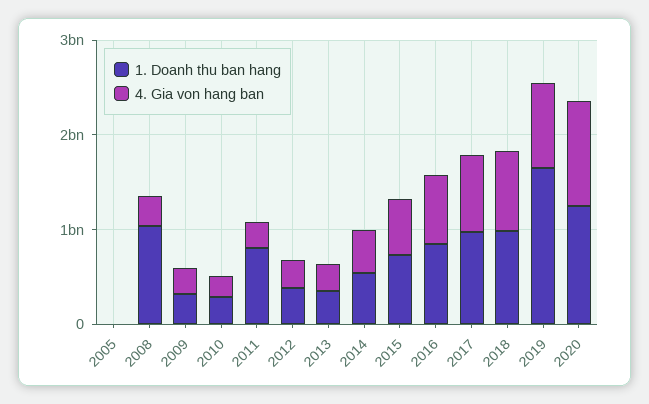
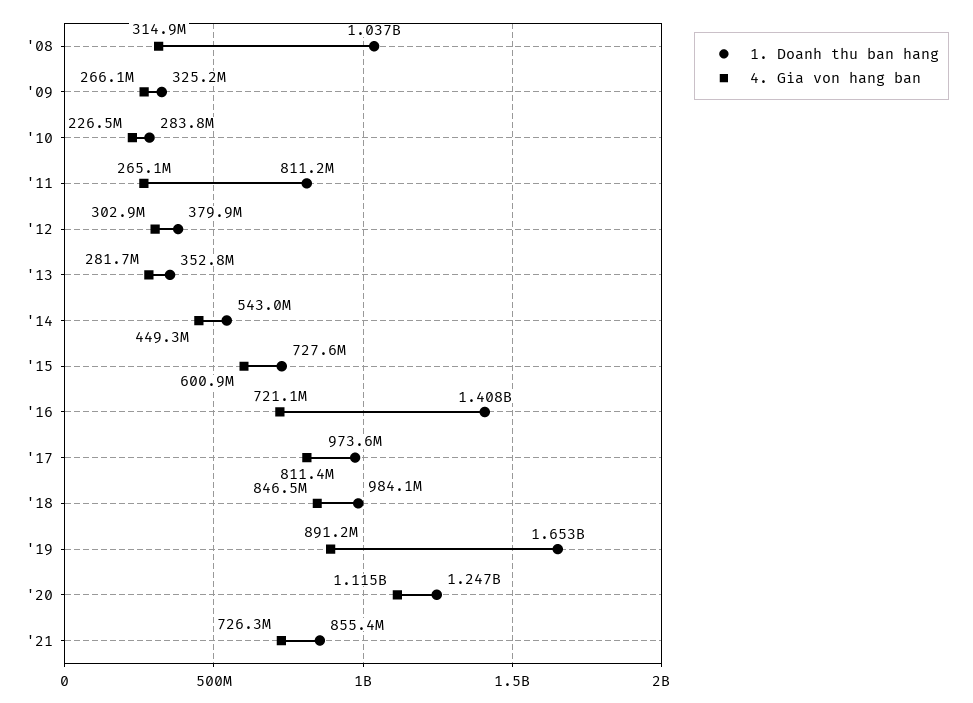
1. Doanh thu ban hang, 2005: 0 -> none
4. Gia von hang ban, 2005: 0 -> none
1. Doanh thu ban hang, 2016: 800000000 -> 1408000000
1. Doanh thu ban hang, '21: none -> 855400000
4. Gia von hang ban, '21: none -> 726300000

